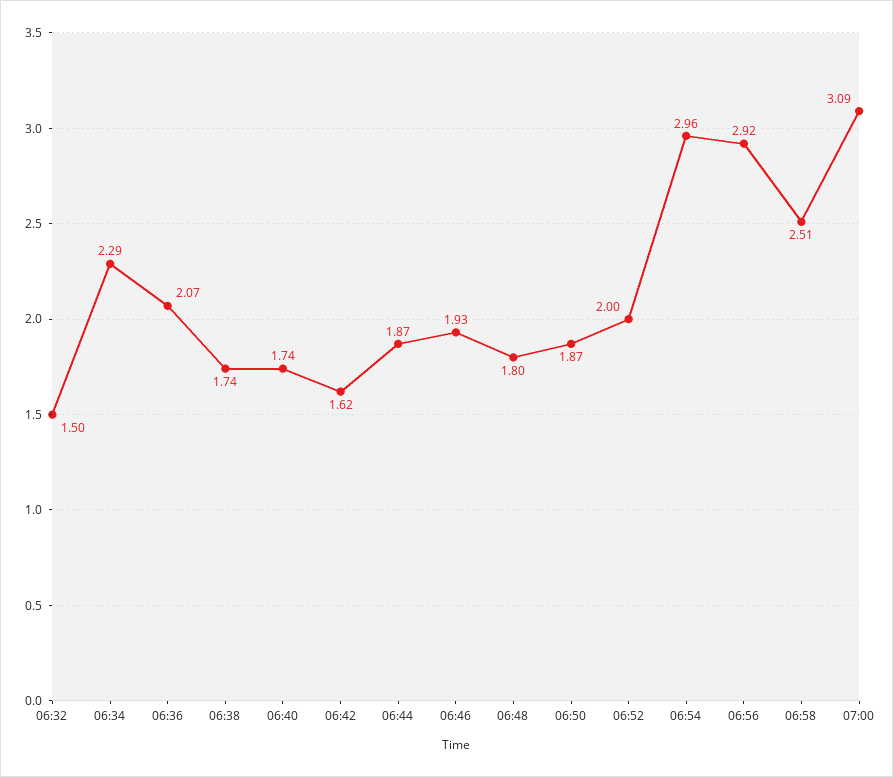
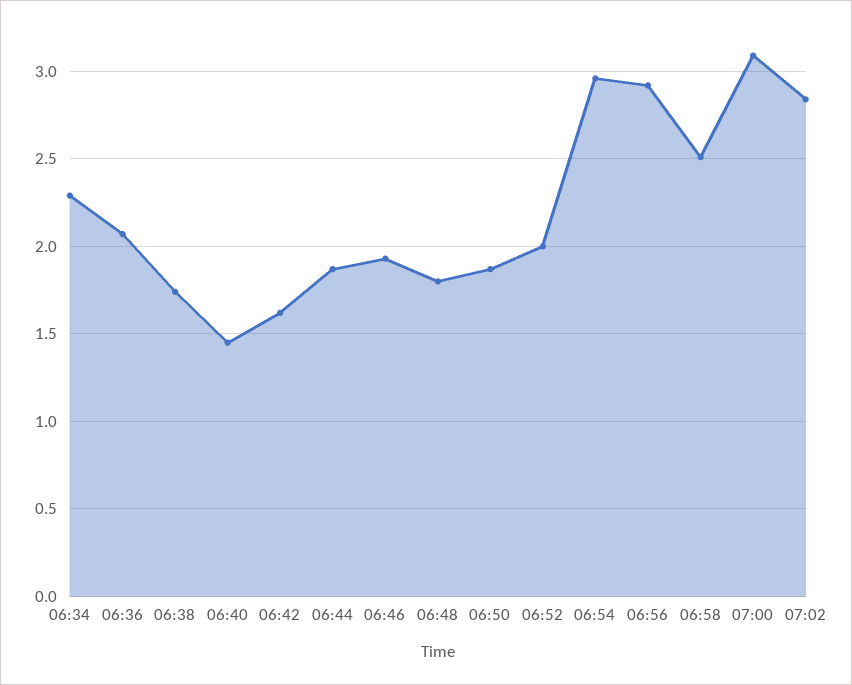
06:32: 1.5 -> none
06:40: 1.74 -> 1.45
07:02: none -> 2.85

